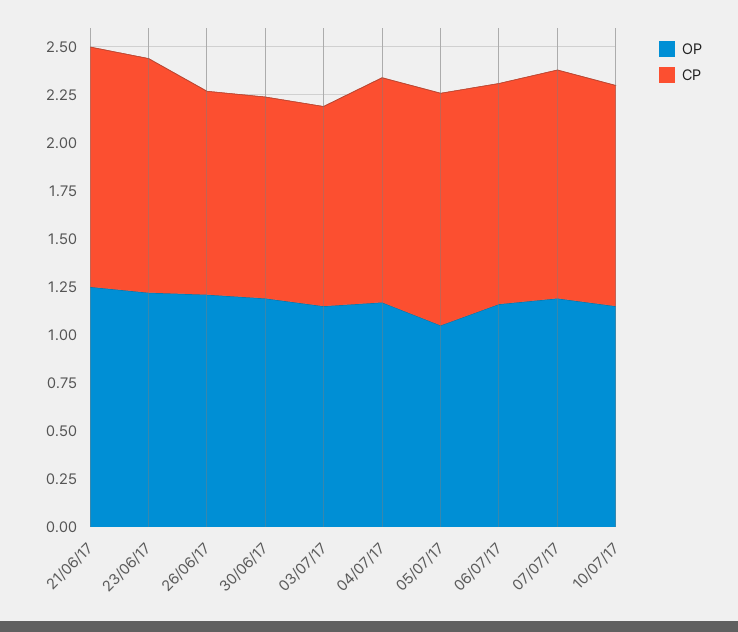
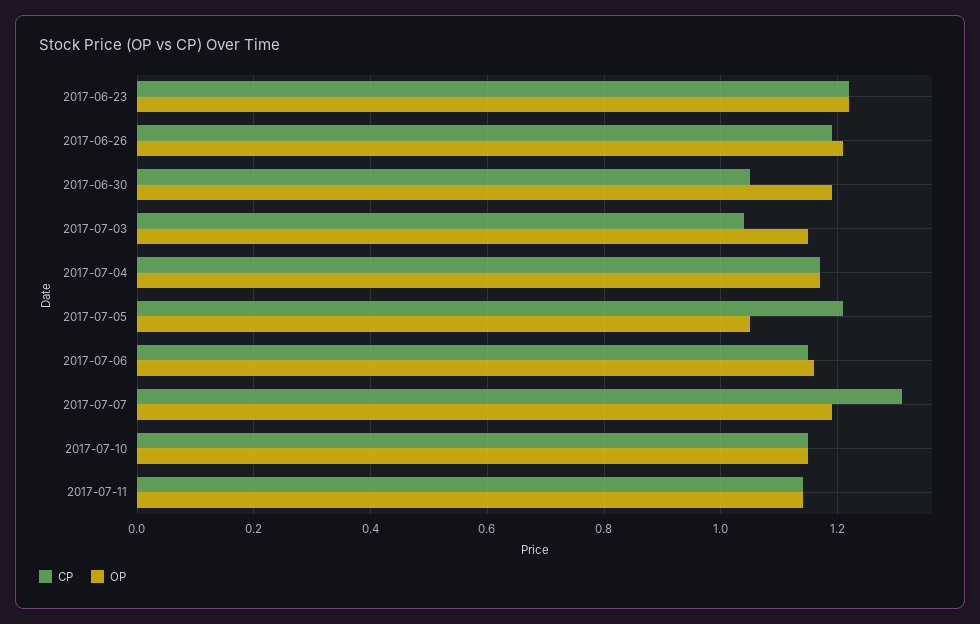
OP, 21/06/17: 1.25 -> none
CP, 21/06/17: 1.25 -> none
CP, 26/06/17: 1.05 -> 1.2
CP, 07/07/17: 1.2 -> 1.3
CP, 2017-07-11: none -> 1.15
OP, 2017-07-11: none -> 1.15

